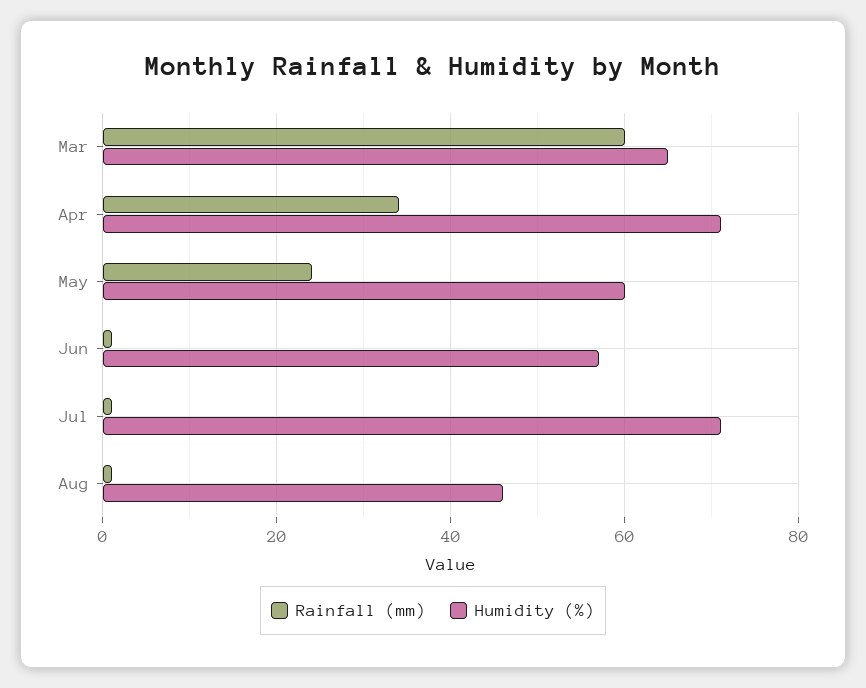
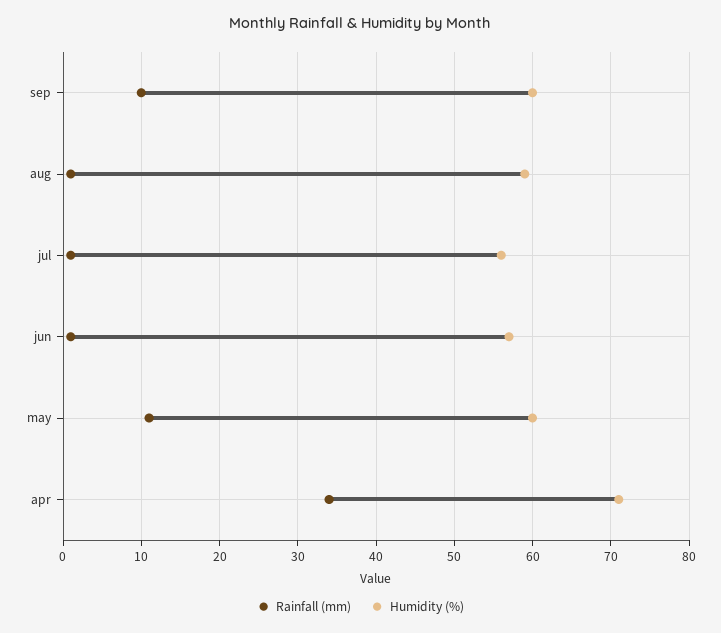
Rainfall (mm), Mar: 60 -> none
Humidity (%), Mar: 65 -> none
Rainfall (mm), May: 25 -> 11
Humidity (%), Jul: 70 -> 56
Humidity (%), Aug: 45 -> 59
Rainfall (mm), sep: none -> 10
Humidity (%), sep: none -> 60

